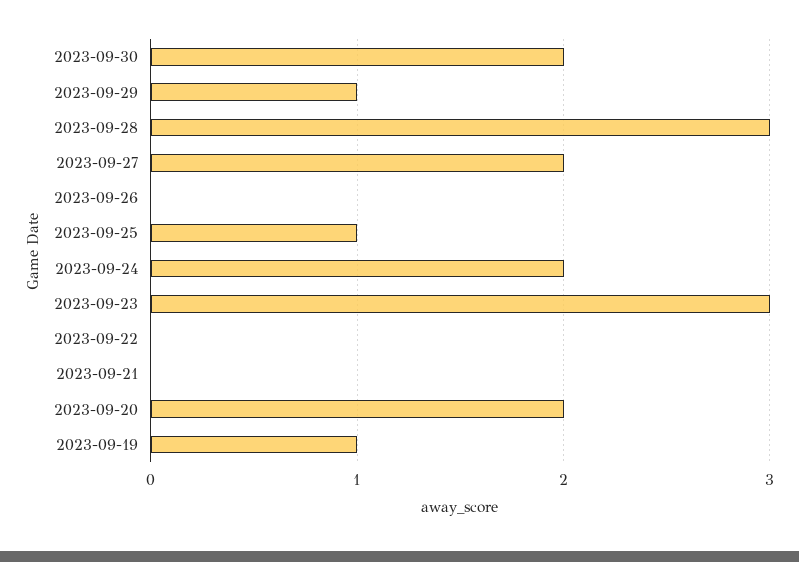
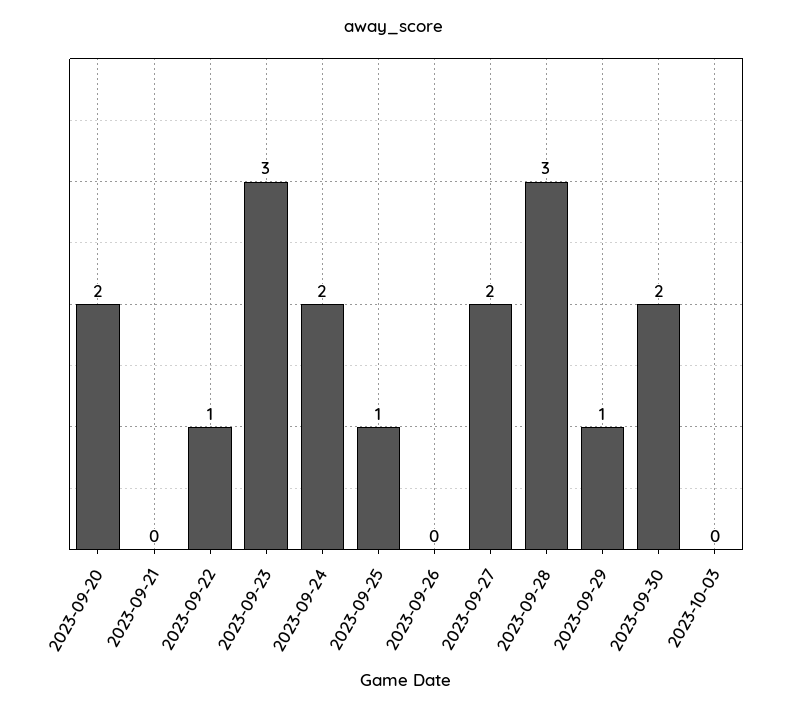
2023-09-22: 0 -> 1
2023-09-19: 1 -> none
2023-10-03: none -> 0

